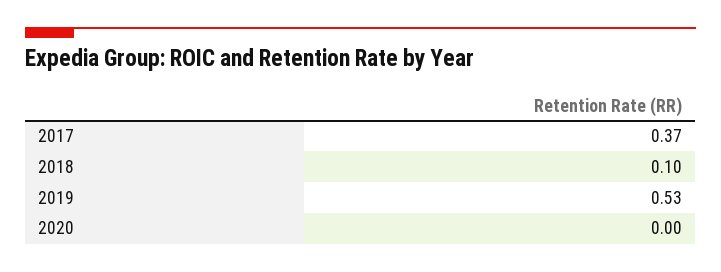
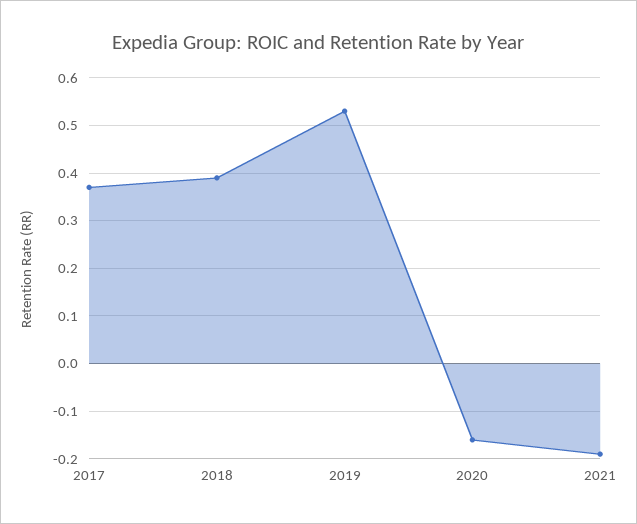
2018: 0.1 -> 0.4
2020: 0 -> -0.15
2021: none -> -0.2

